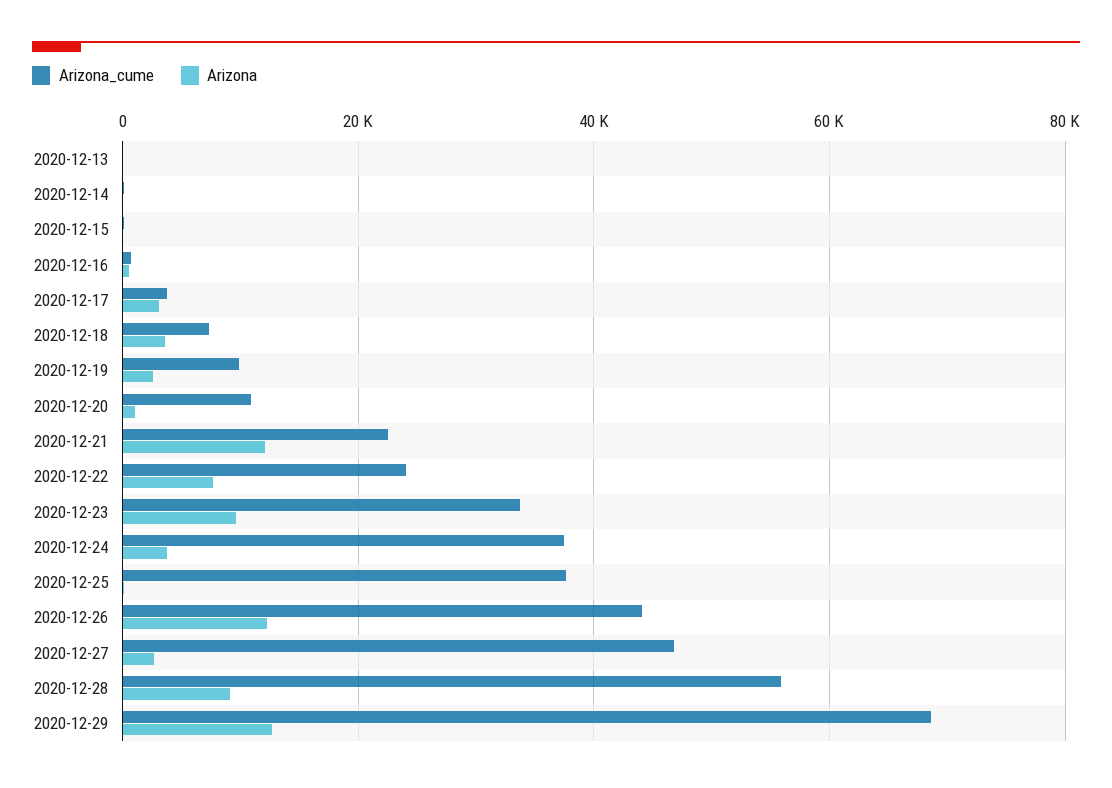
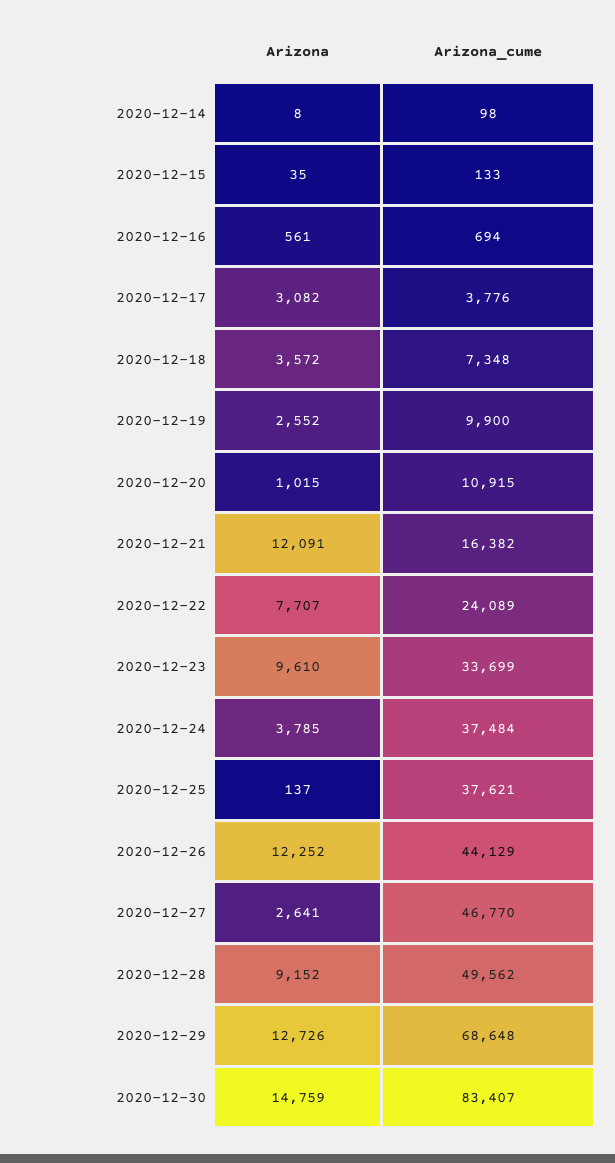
Arizona_cume, 2020-12-13: 0 -> none
Arizona, 2020-12-13: 0 -> none
Arizona_cume, 2020-12-21: 22000 -> 16382
Arizona_cume, 2020-12-28: 56000 -> 49562
Arizona, 2020-12-30: none -> 14759
Arizona_cume, 2020-12-30: none -> 83407

